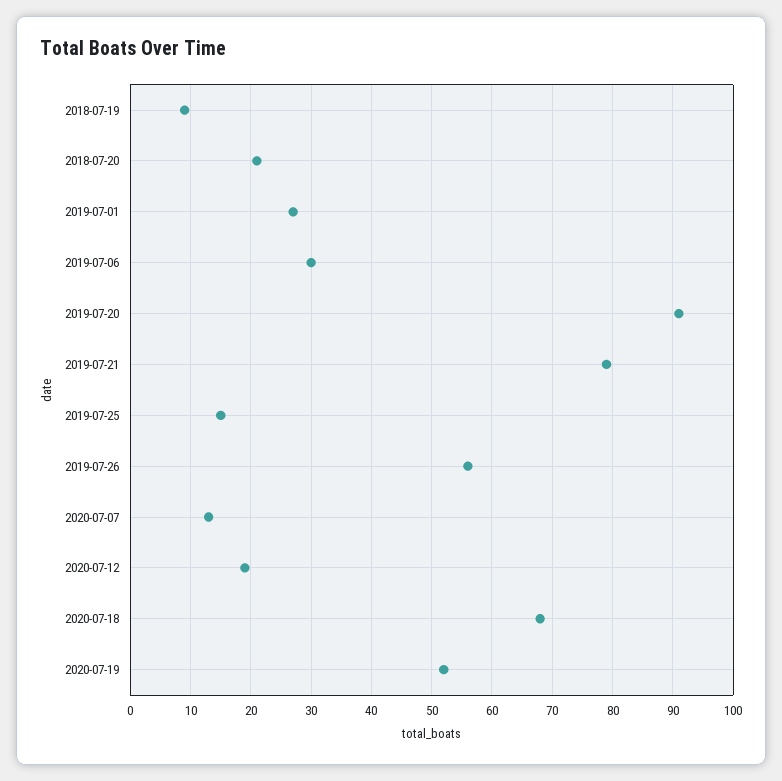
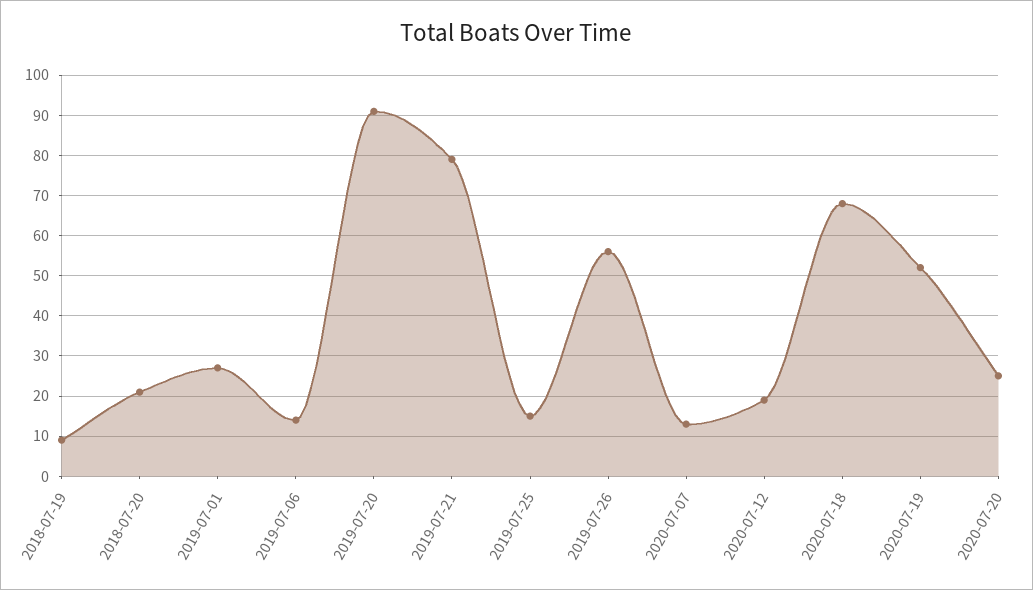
2019-07-06: 30 -> 15
2020-07-20: none -> 25

